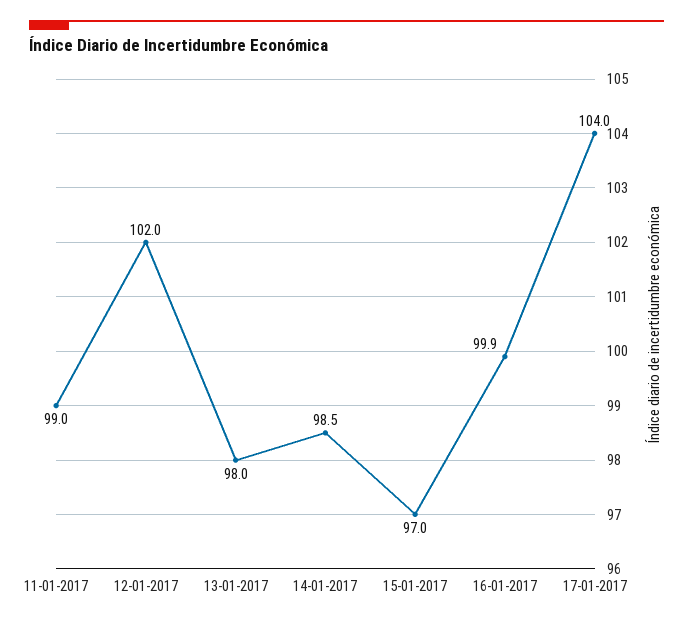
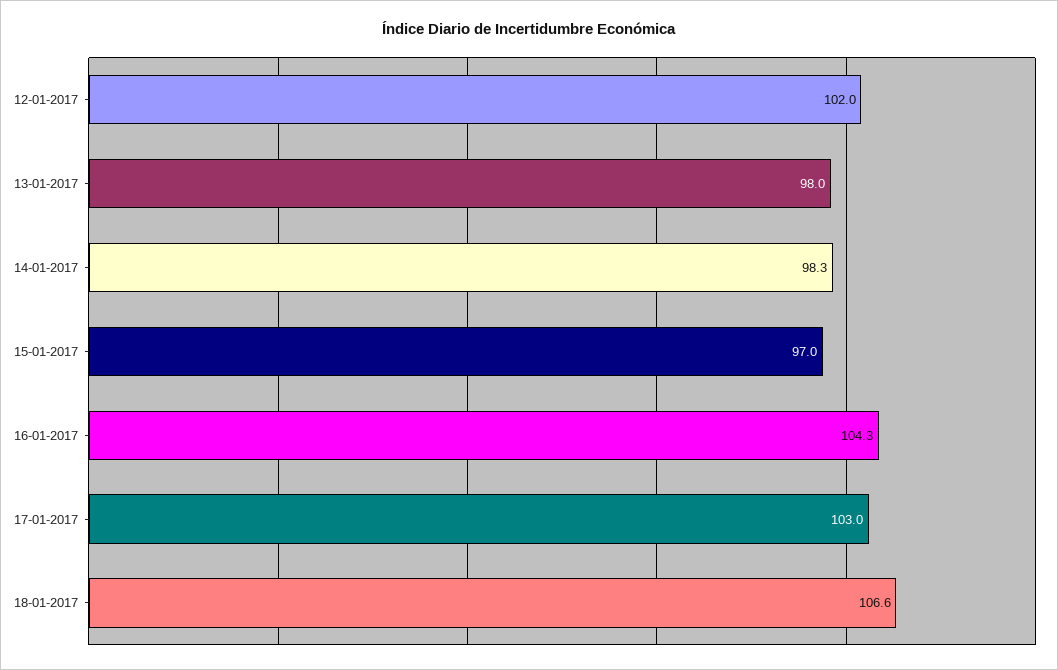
11-01-2017: 99 -> none
14-01-2017: 98.5 -> 98.3
16-01-2017: 99.9 -> 104.3
17-01-2017: 104 -> 103
18-01-2017: none -> 106.6

